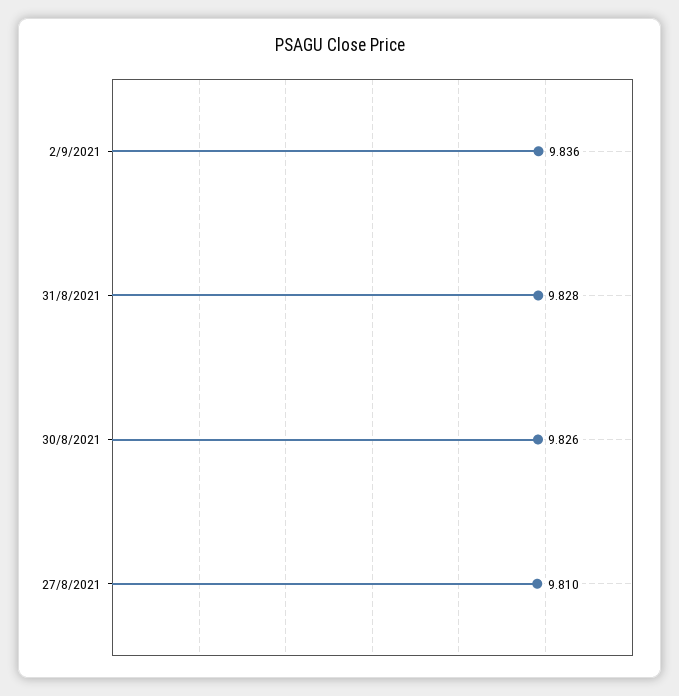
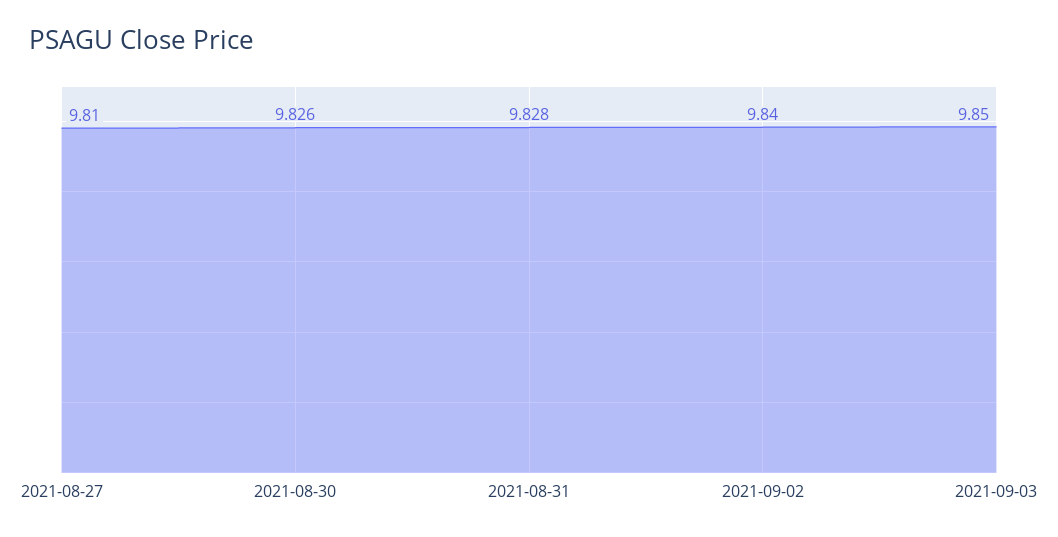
2/9/2021: 9.836 -> 9.84
2021-09-03: none -> 9.85

